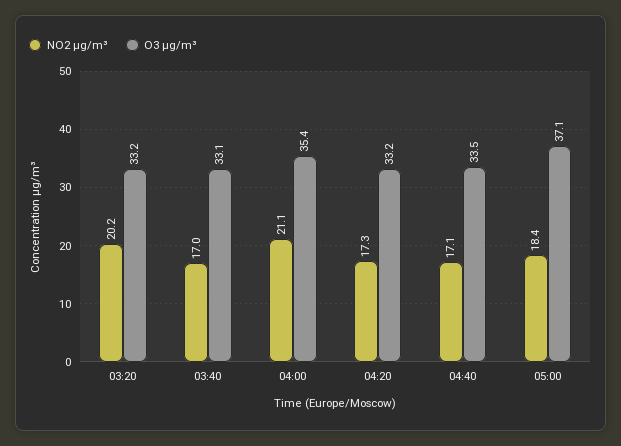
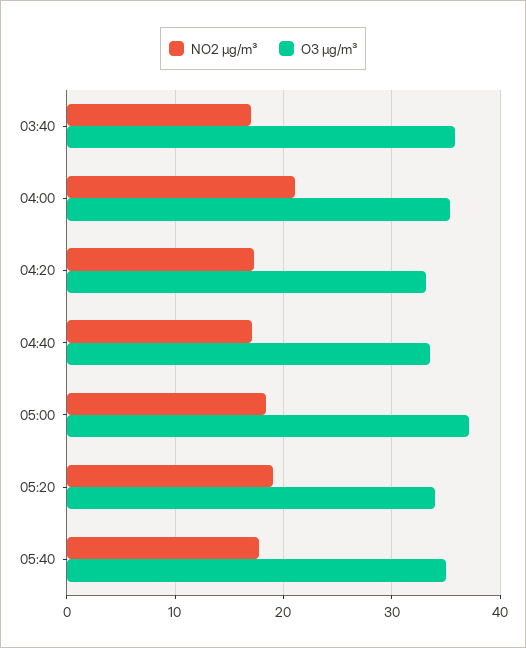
NO2 µg/m³, 03:20: 20.2 -> none
O3 µg/m³, 03:20: 33.2 -> none
O3 µg/m³, 03:40: 33.1 -> 36
NO2 µg/m³, 05:20: none -> 19
O3 µg/m³, 05:20: none -> 34
NO2 µg/m³, 05:40: none -> 18
O3 µg/m³, 05:40: none -> 35

